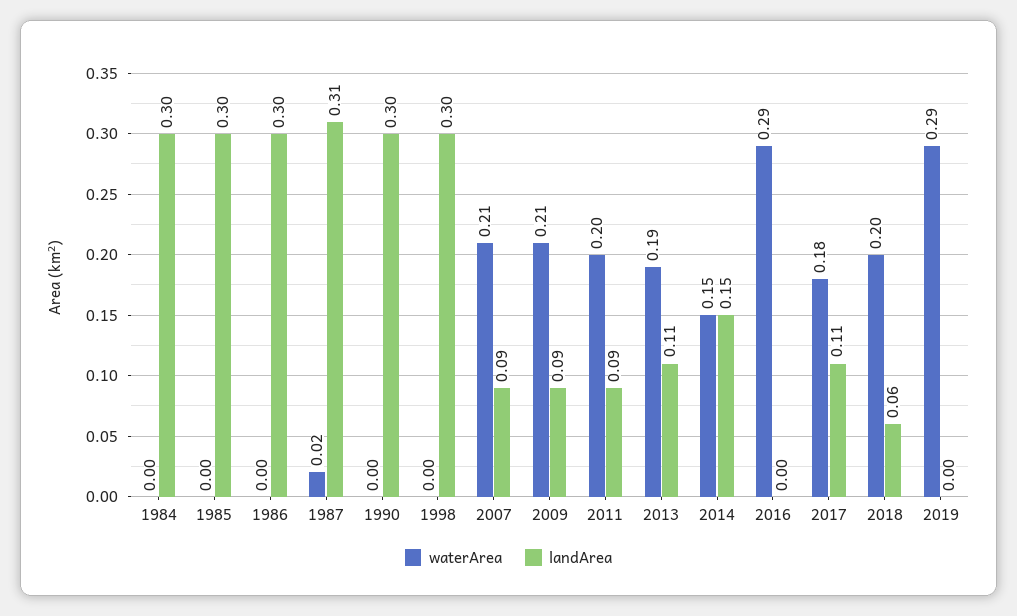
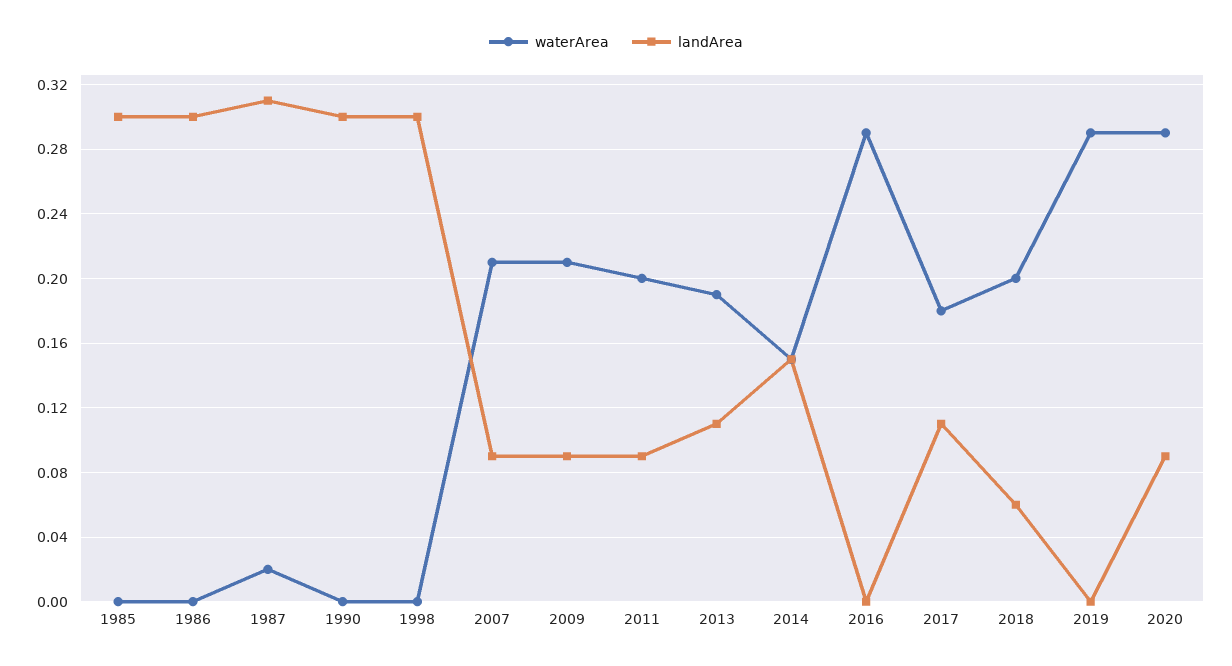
waterArea, 1984: 0 -> none
landArea, 1984: 0.3 -> none
waterArea, 2020: none -> 0.29
landArea, 2020: none -> 0.09

